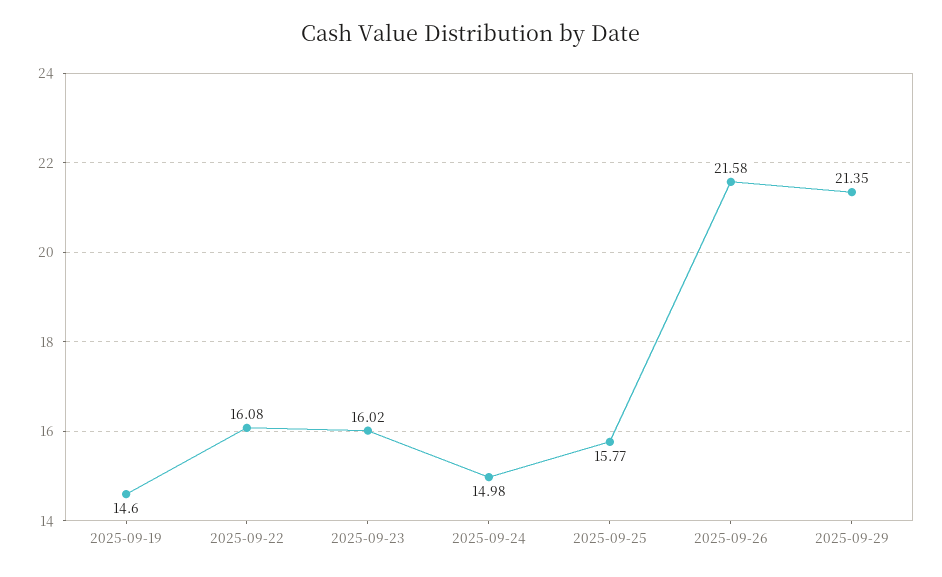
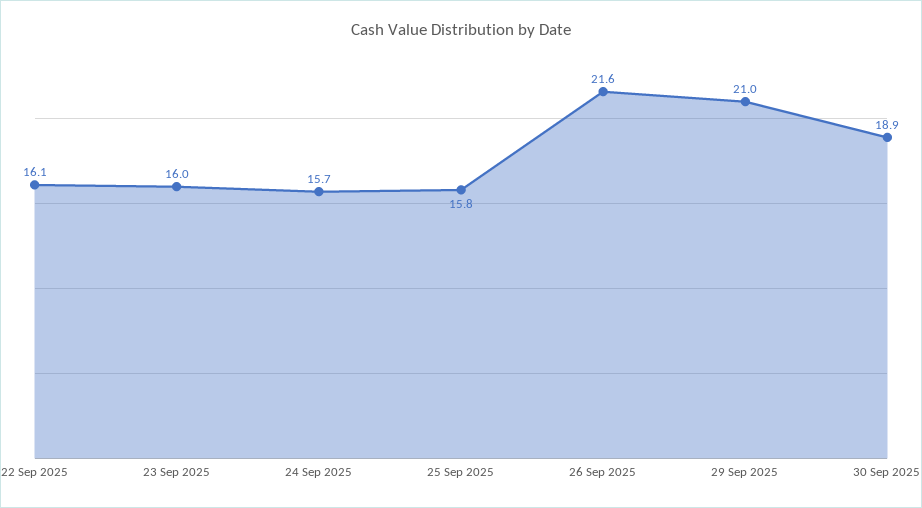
2025-09-19: 14.6 -> none
2025-09-24: 14.98 -> 15.7
2025-09-29: 21.35 -> 21
30 Sep 2025: none -> 18.9

